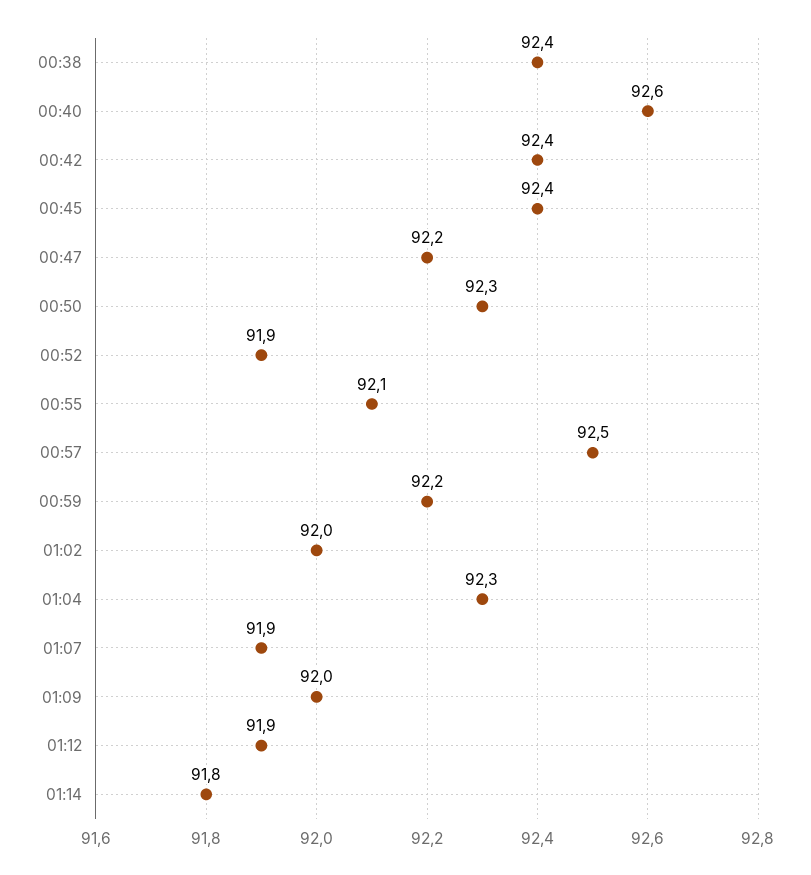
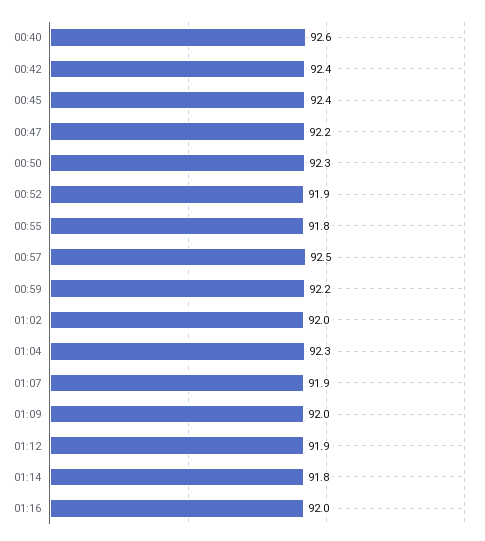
00:38: 92.4 -> none
00:55: 92.1 -> 91.8
01:16: none -> 92

